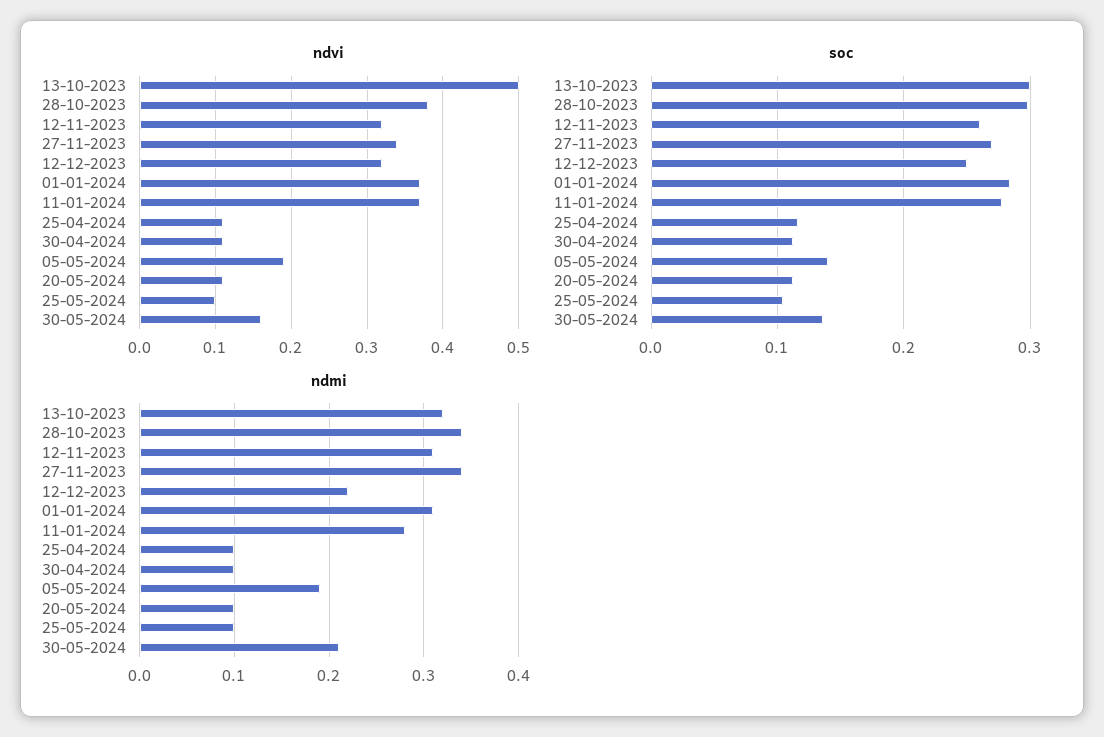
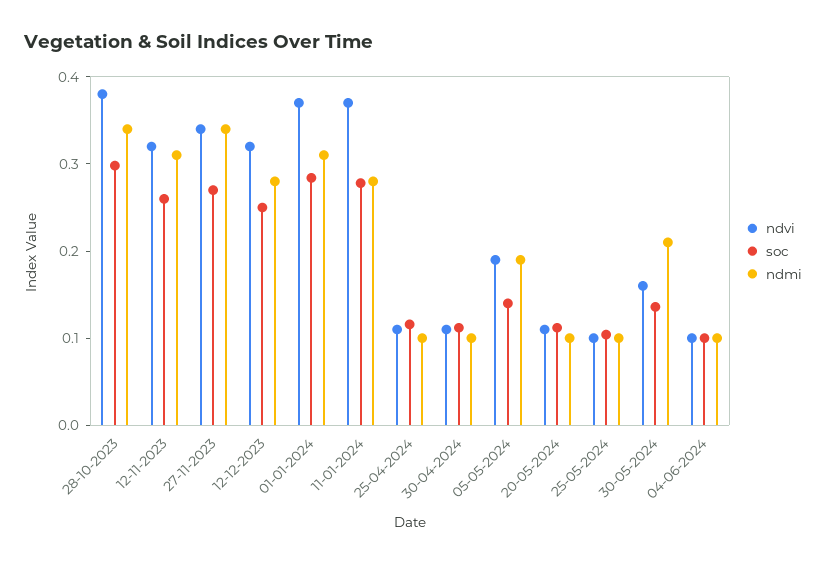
ndvi, 13-10-2023: 0.5 -> none
soc, 13-10-2023: 0.3 -> none
ndmi, 13-10-2023: 0.32 -> none
ndmi, 12-12-2023: 0.22 -> 0.28
ndvi, 04-06-2024: none -> 0.1
soc, 04-06-2024: none -> 0.1
ndmi, 04-06-2024: none -> 0.1

